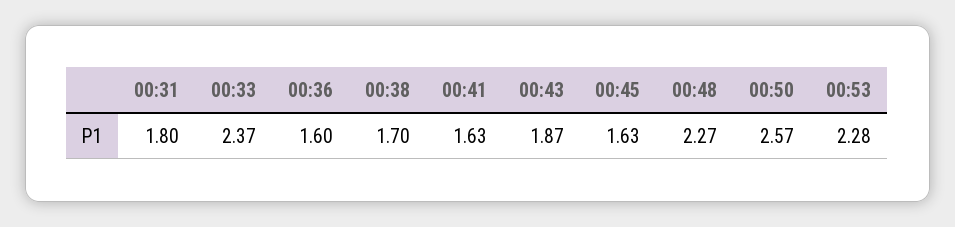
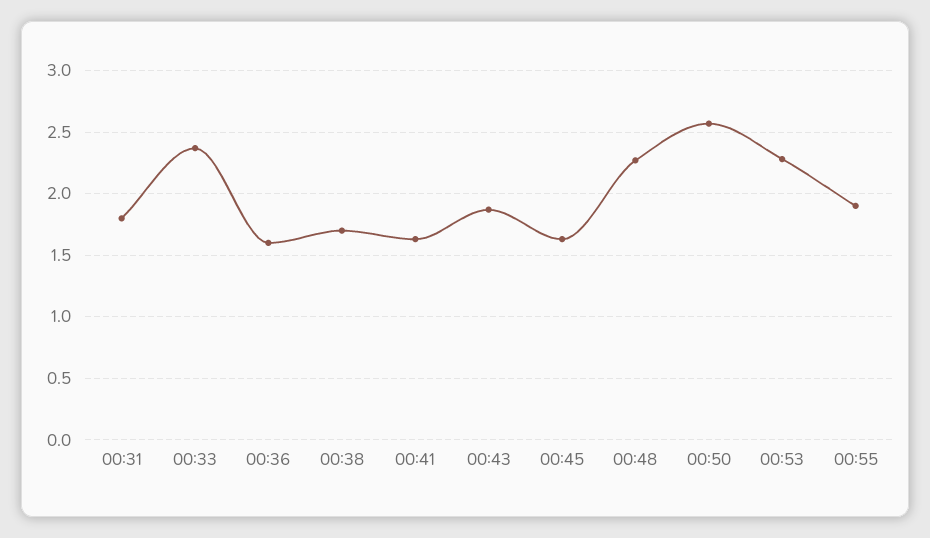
00:55: none -> 1.9

